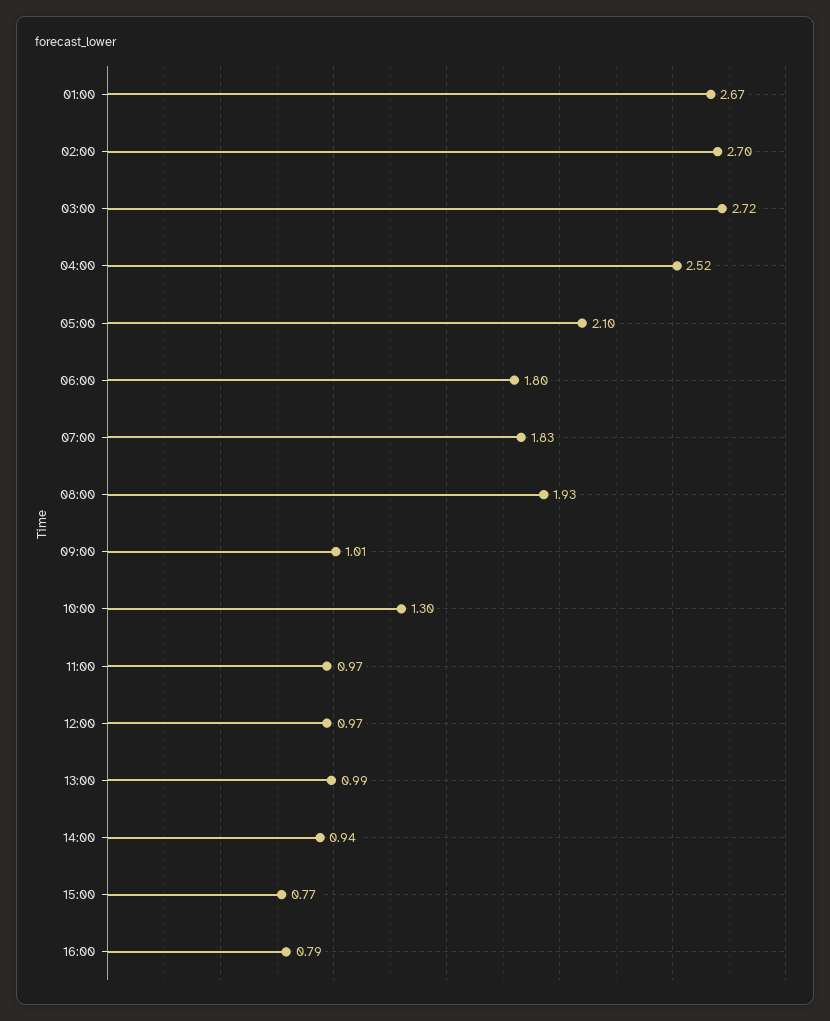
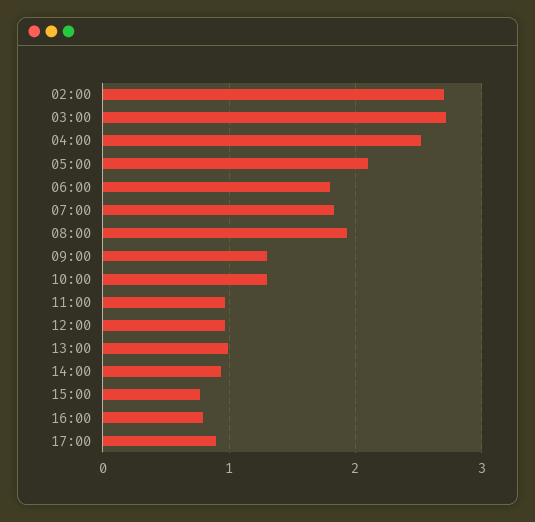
01:00: 2.67 -> none
09:00: 1.01 -> 1.3
17:00: none -> 0.9

